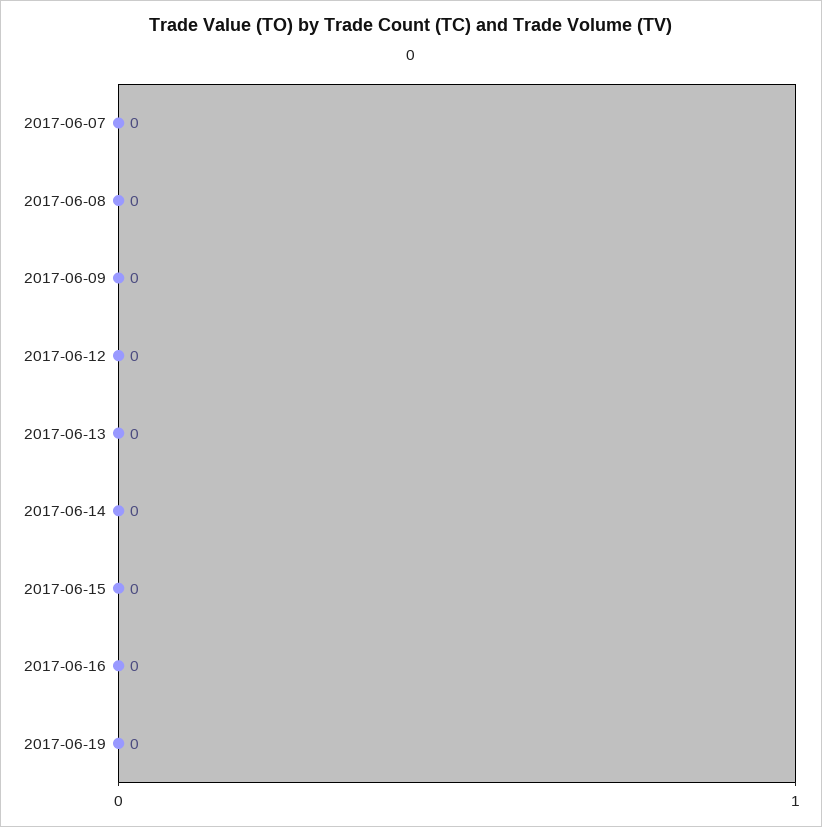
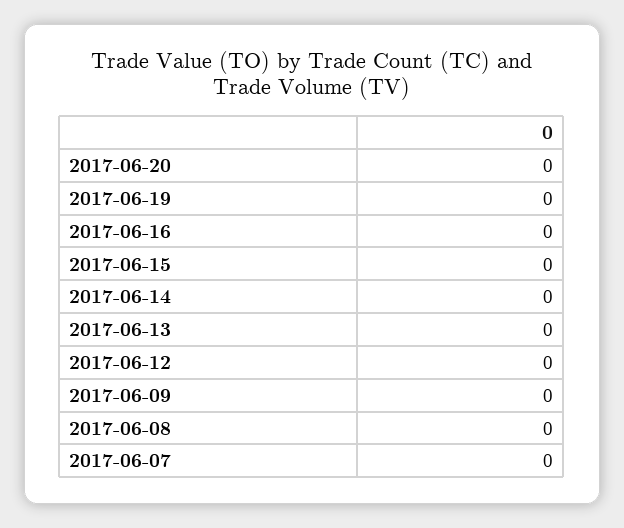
2017-06-20: none -> 0

